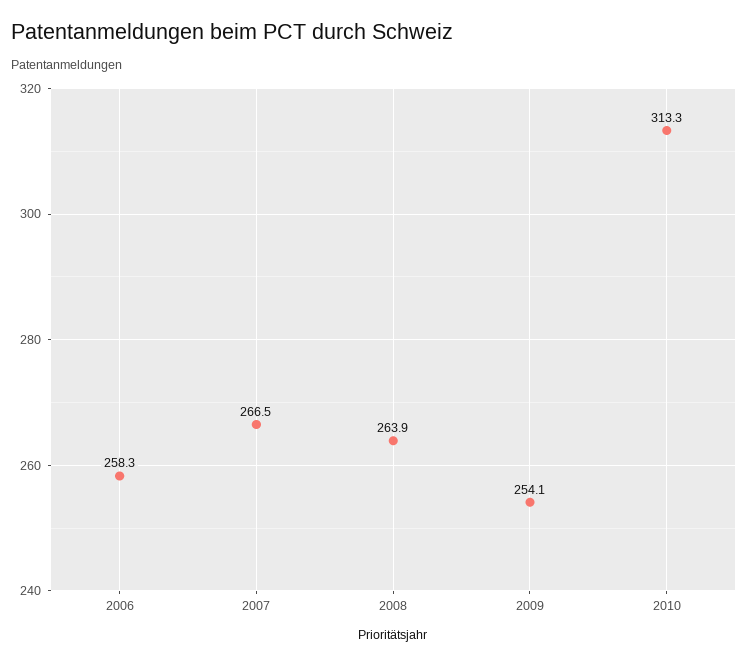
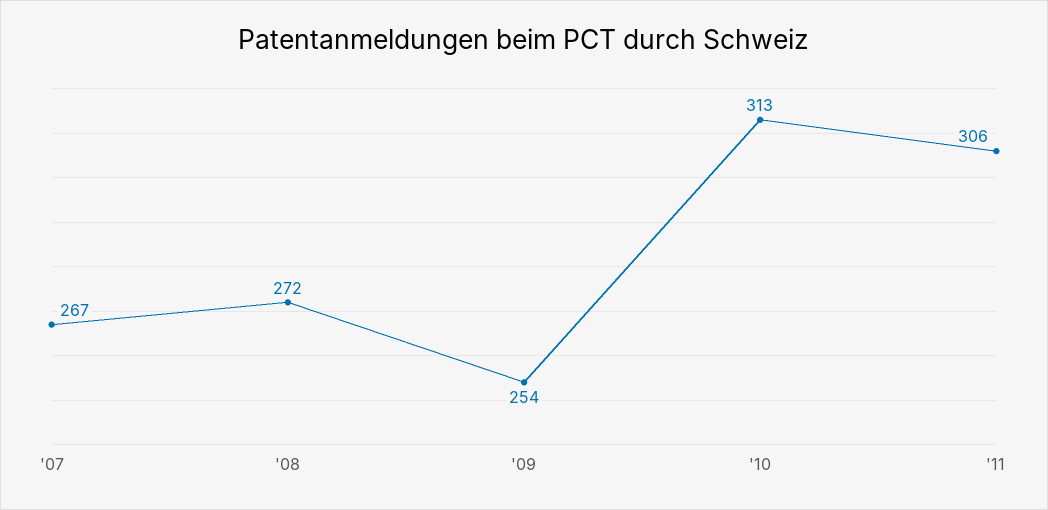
2006: 258.3 -> none
2008: 263.9 -> 272
'11: none -> 306

